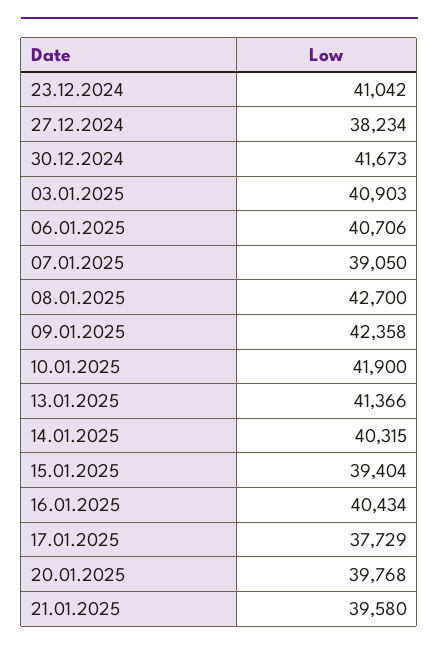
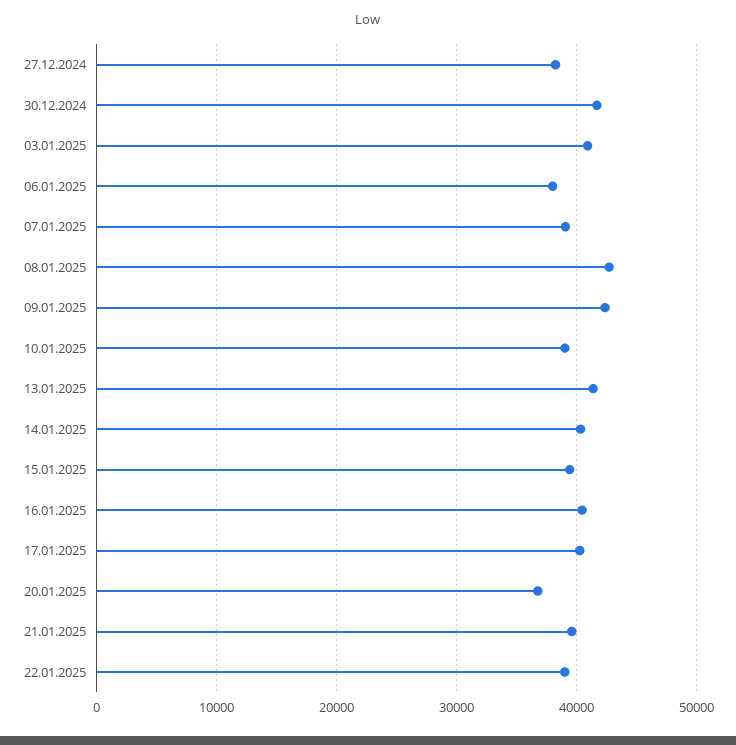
23.12.2024: 41042 -> none
06.01.2025: 40706 -> 38000
10.01.2025: 41900 -> 39000
17.01.2025: 37729 -> 40000
20.01.2025: 39768 -> 37000
22.01.2025: none -> 39000

